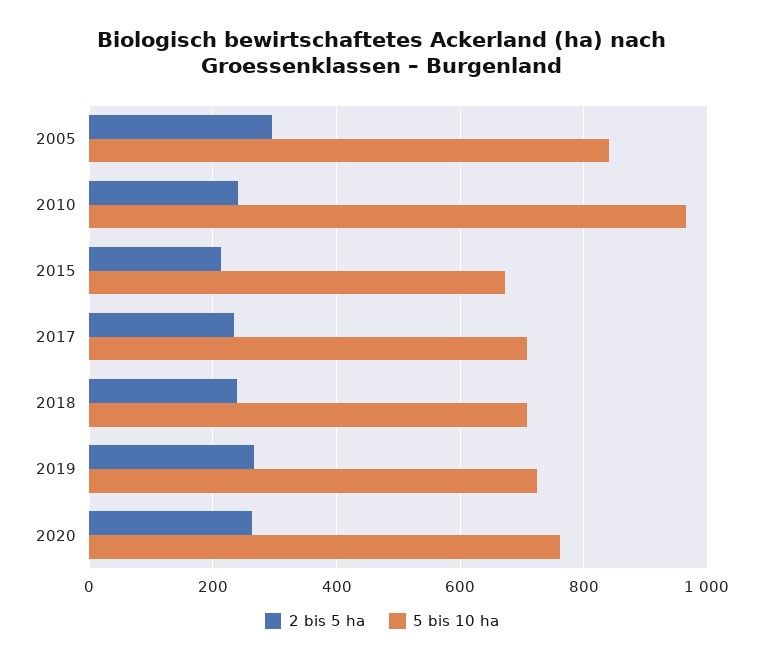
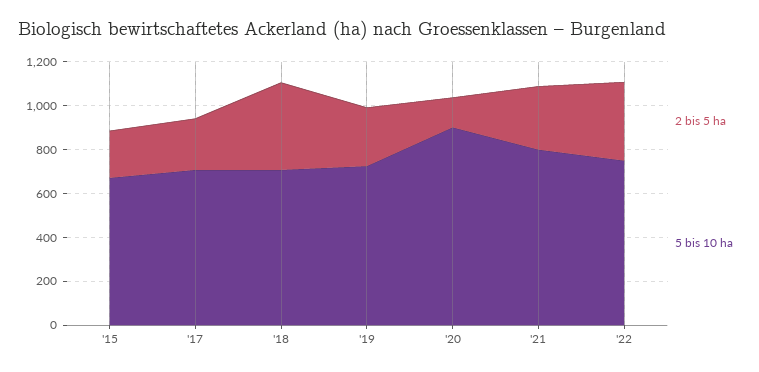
2 bis 5 ha, 2005: 300 -> none
5 bis 10 ha, 2005: 840 -> none
2 bis 5 ha, 2010: 240 -> none
5 bis 10 ha, 2010: 960 -> none
2 bis 5 ha, 2018: 240 -> 400
2 bis 5 ha, 2020: 260 -> 150
5 bis 10 ha, 2020: 760 -> 900
2 bis 5 ha, '21: none -> 300
5 bis 10 ha, '21: none -> 800
2 bis 5 ha, '22: none -> 350
5 bis 10 ha, '22: none -> 750

